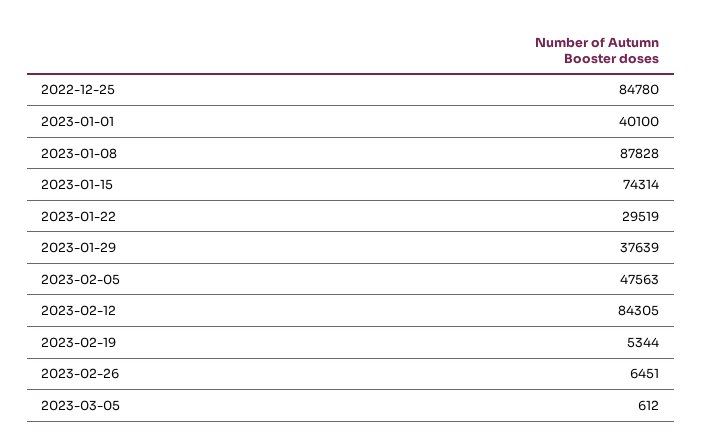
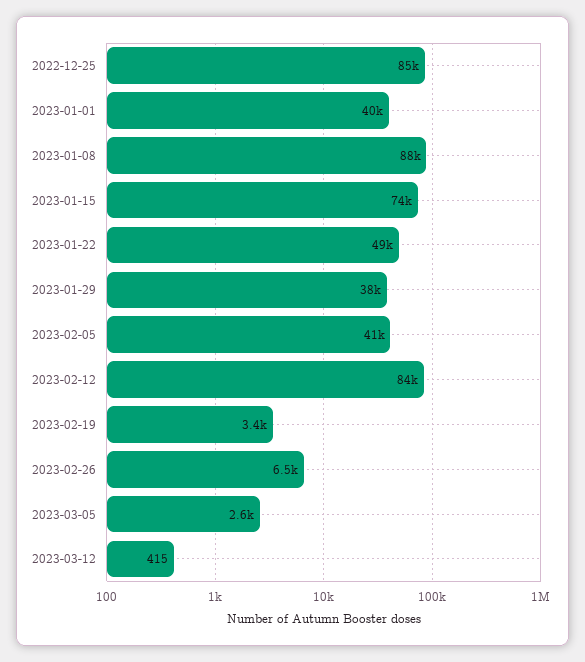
2023-01-22: 29519 -> 49000
2023-02-05: 47563 -> 41000
2023-02-19: 5344 -> 3400
2023-03-05: 612 -> 2600
2023-03-12: none -> 415

